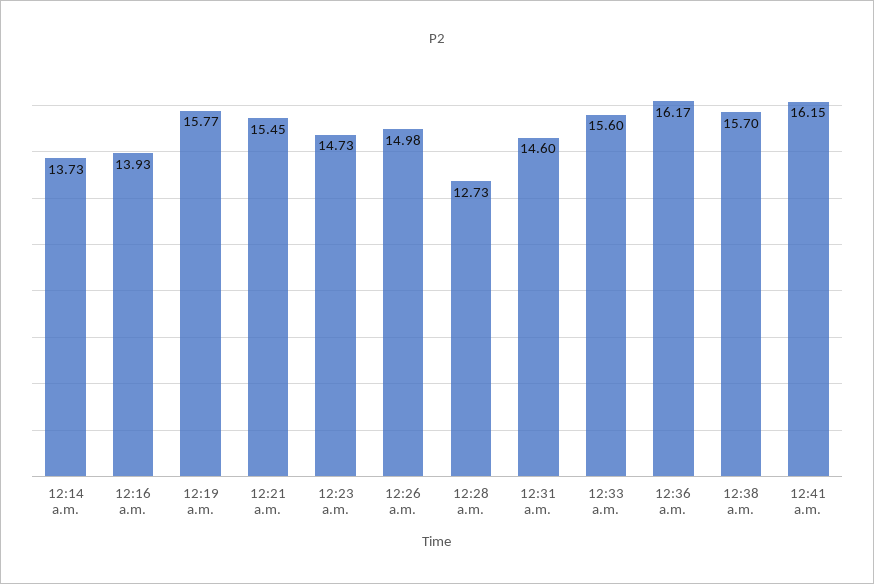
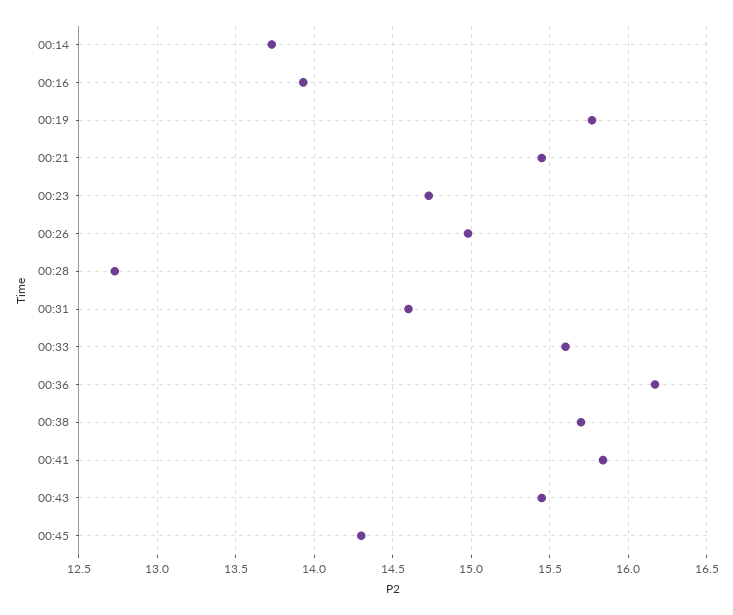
12:41 a.m.: 16.15 -> 15.85
00:43: none -> 15.45
00:45: none -> 14.3

